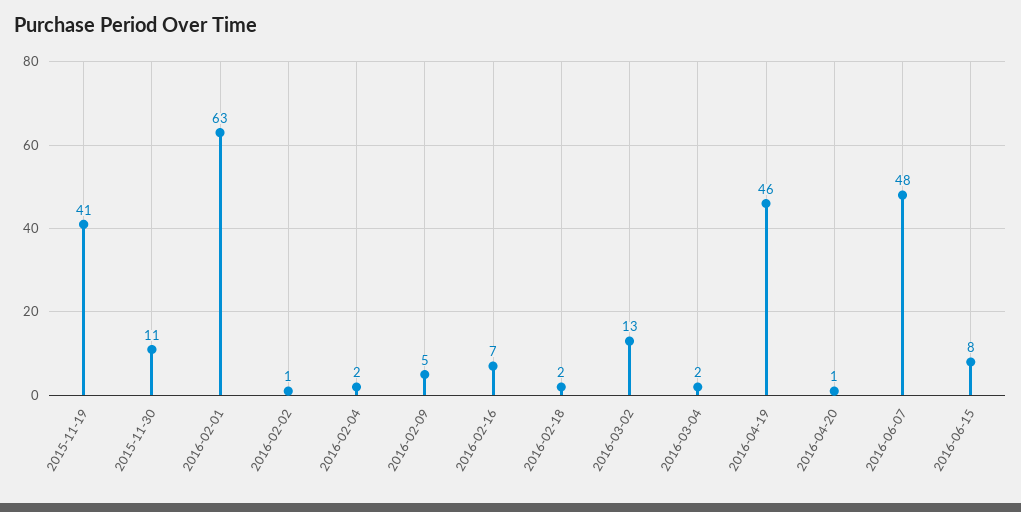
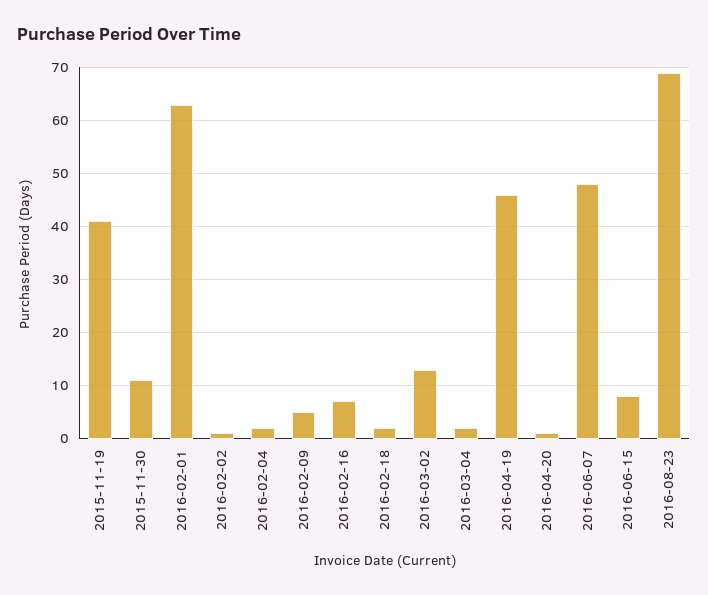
2016-08-23: none -> 70

